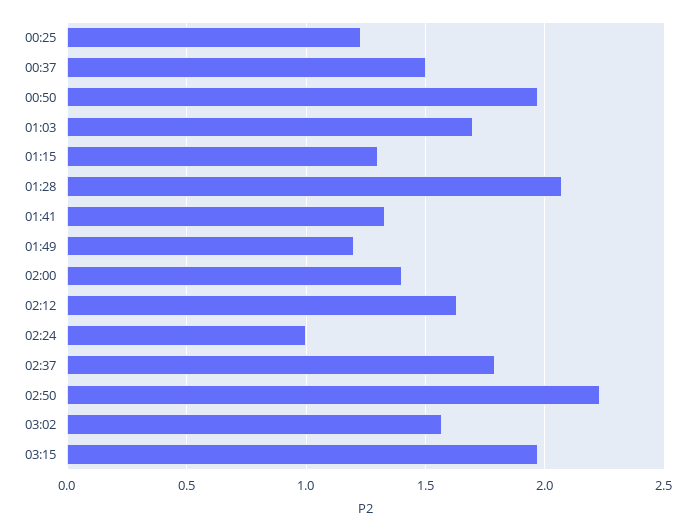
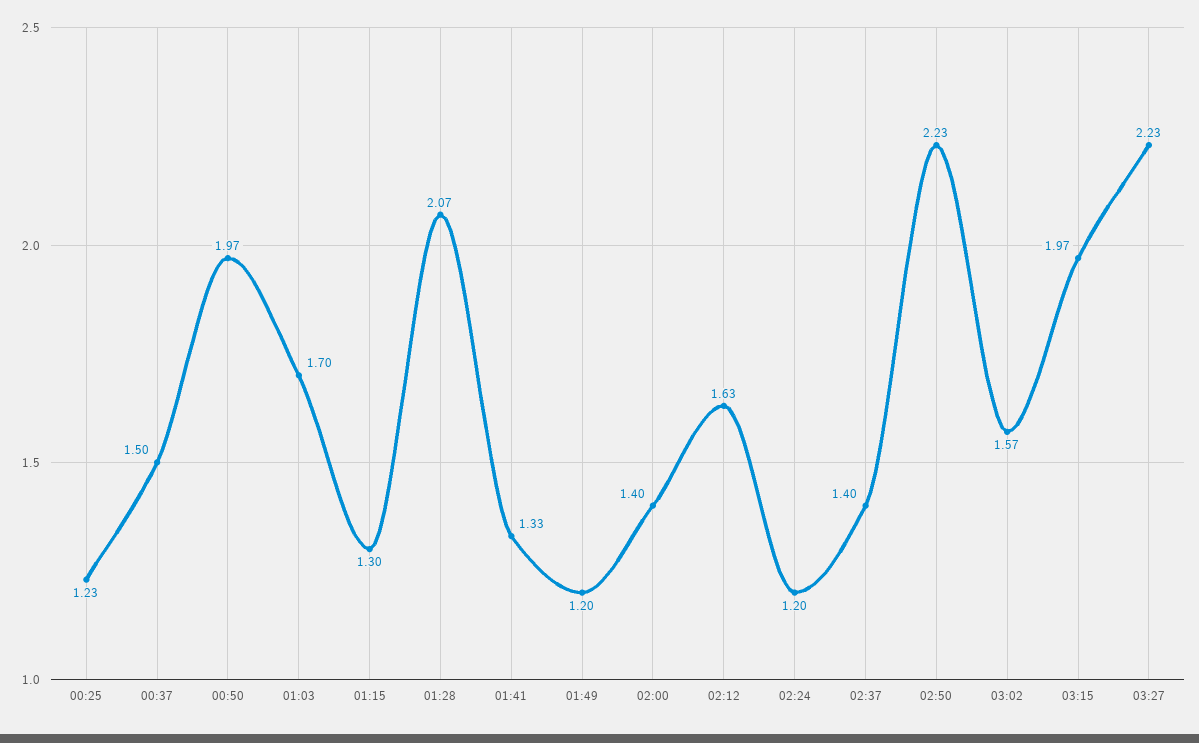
02:24: 1 -> 1.2
02:37: 1.8 -> 1.4
03:27: none -> 2.23

